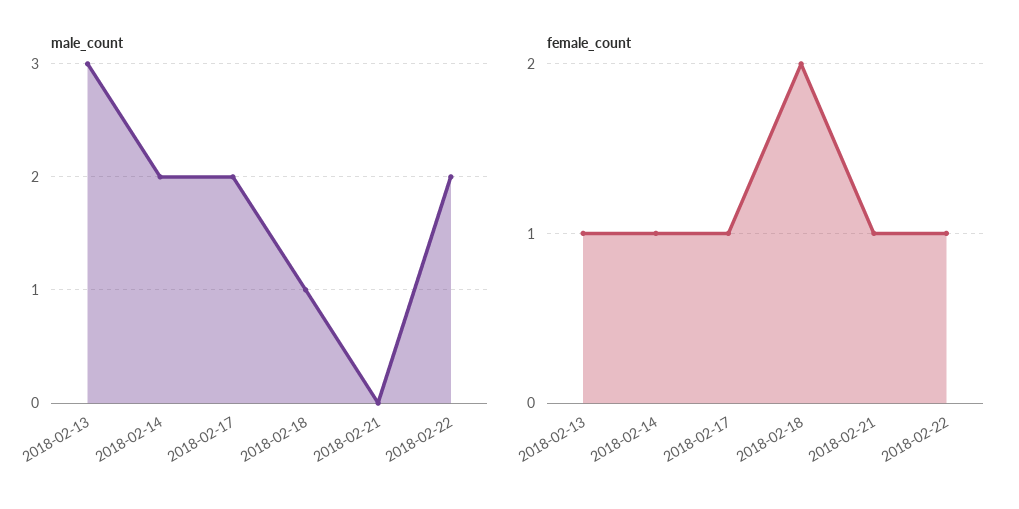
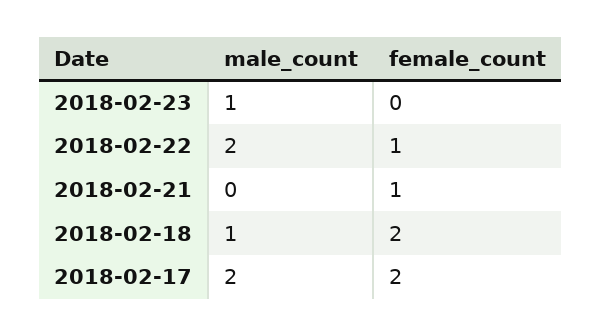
male_count, 2018-02-13: 3 -> none
male_count, 2018-02-14: 2 -> none
female_count, 2018-02-13: 1 -> none
female_count, 2018-02-14: 1 -> none
female_count, 2018-02-17: 1 -> 2
male_count, 2018-02-23: none -> 1
female_count, 2018-02-23: none -> 0

